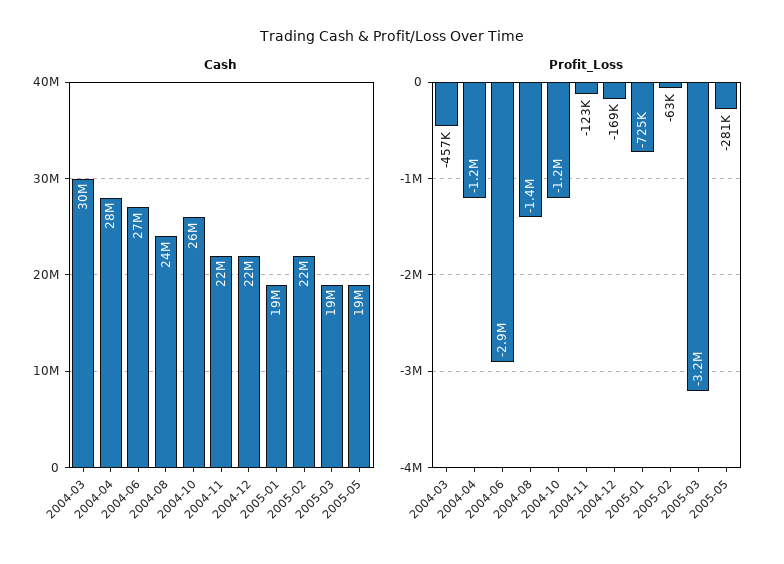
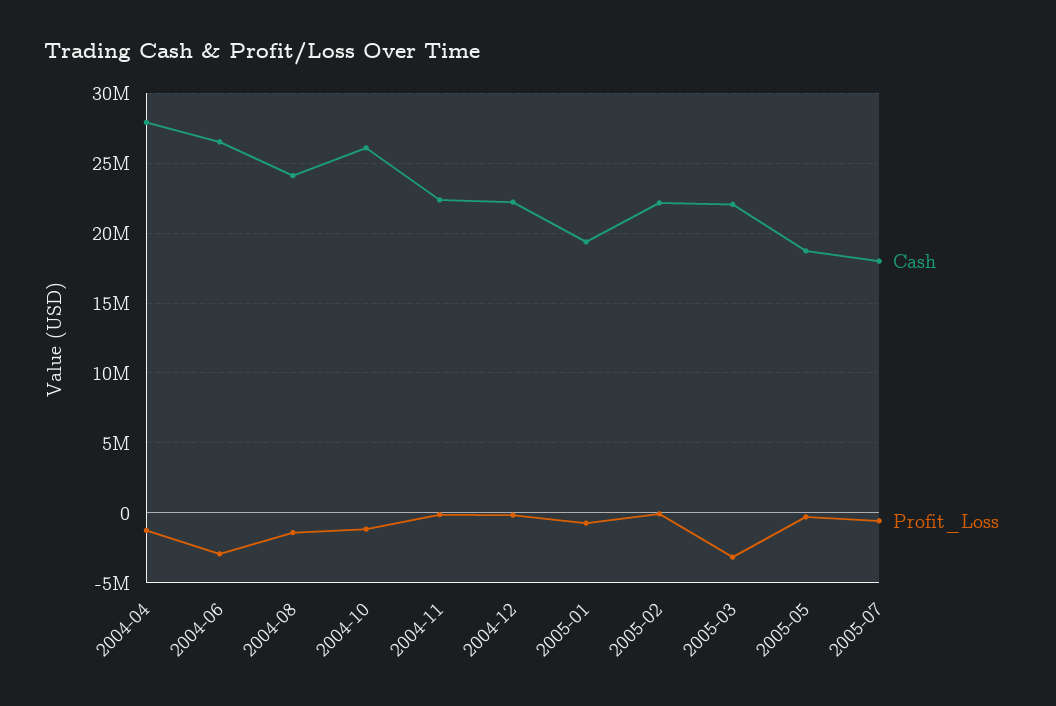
Cash, 2004-03: 30000000 -> none
Cash, 2005-03: 19000000 -> 22000000
Profit_Loss, 2004-03: -457000 -> none
Cash, 2005-07: none -> 18000000
Profit_Loss, 2005-07: none -> -500000

